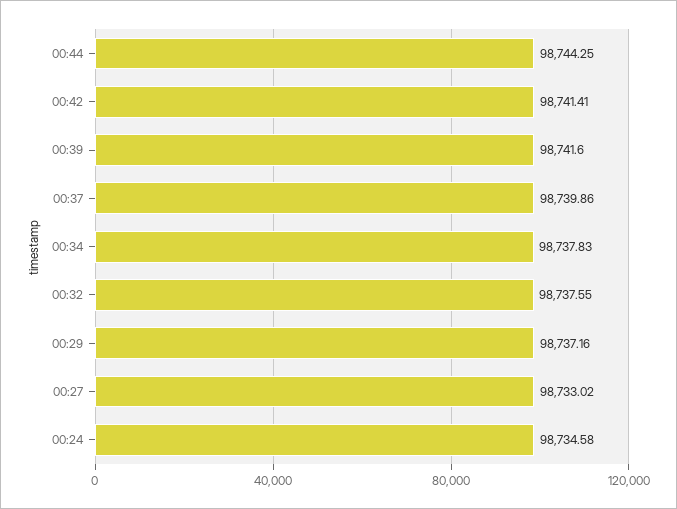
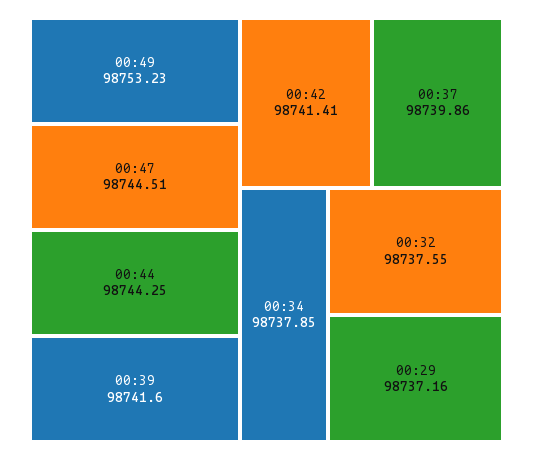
00:34: 98737.83 -> 98737.85
00:27: 98733.02 -> none
00:24: 98734.58 -> none
00:49: none -> 98753.23
00:47: none -> 98744.51

